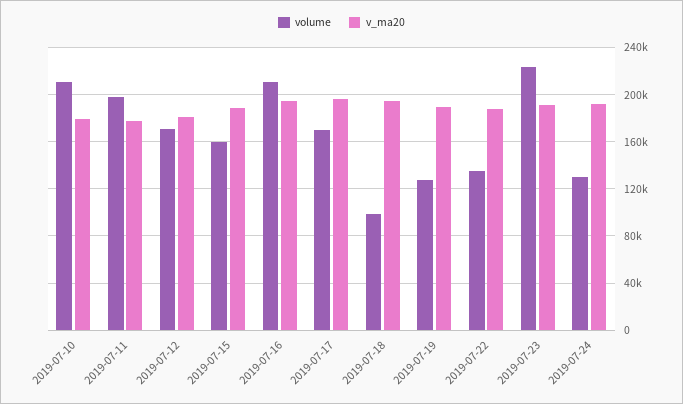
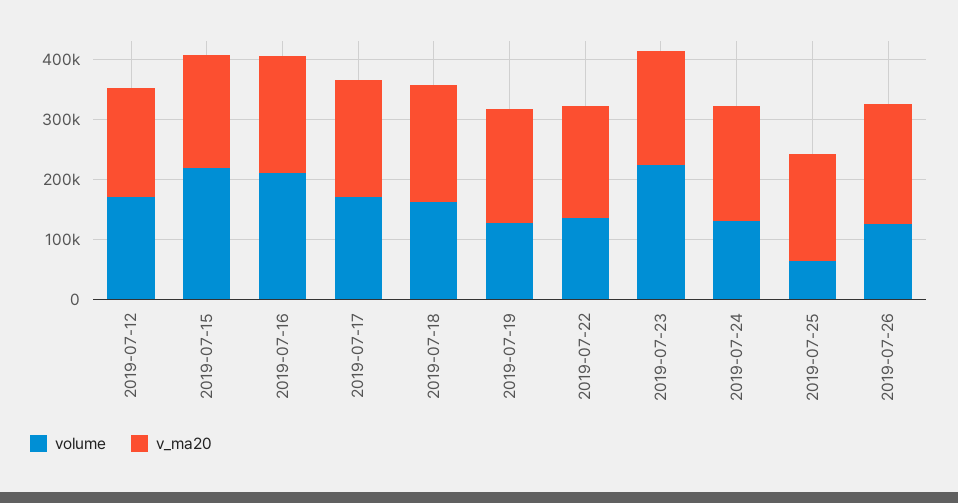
volume, 2019-07-10: 210000 -> none
v_ma20, 2019-07-10: 180000 -> none
volume, 2019-07-11: 200000 -> none
v_ma20, 2019-07-11: 180000 -> none
volume, 2019-07-15: 160000 -> 220000
volume, 2019-07-18: 100000 -> 160000
volume, 2019-07-25: none -> 60000
v_ma20, 2019-07-25: none -> 180000
volume, 2019-07-26: none -> 120000
v_ma20, 2019-07-26: none -> 200000

